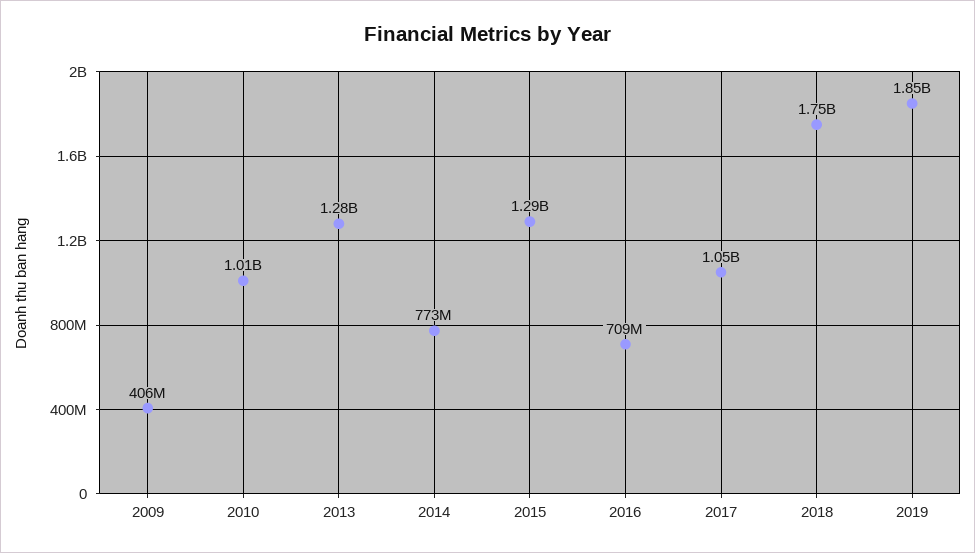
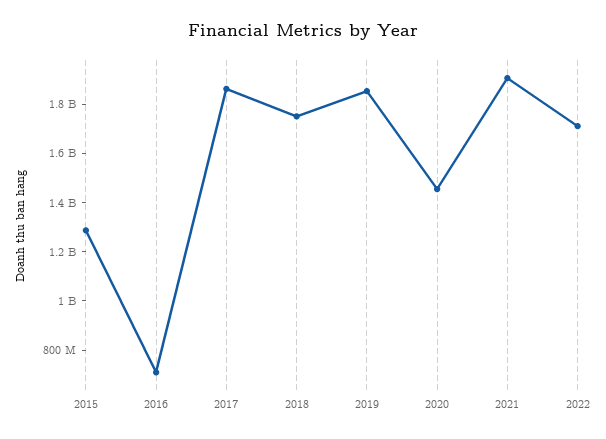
2009: 406000000 -> none
2010: 1010000000 -> none
2013: 1280000000 -> none
2014: 773000000 -> none
2017: 1050000000 -> 1850000000
2020: none -> 1450000000
2021: none -> 1900000000
2022: none -> 1700000000

